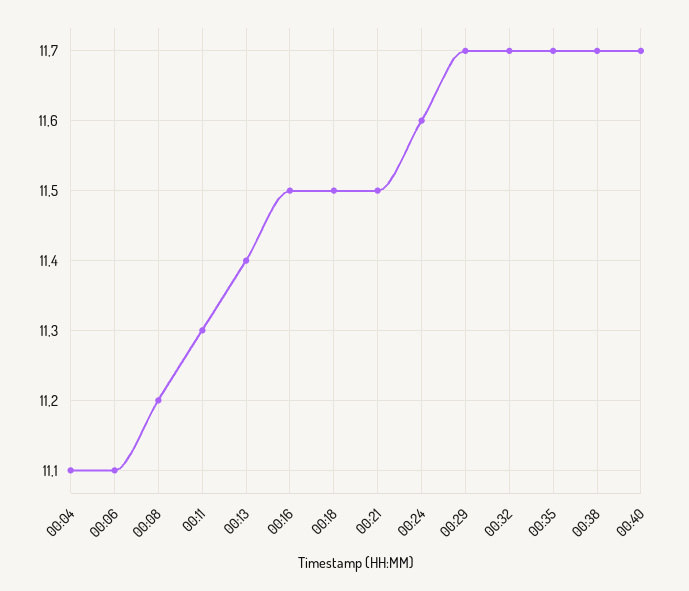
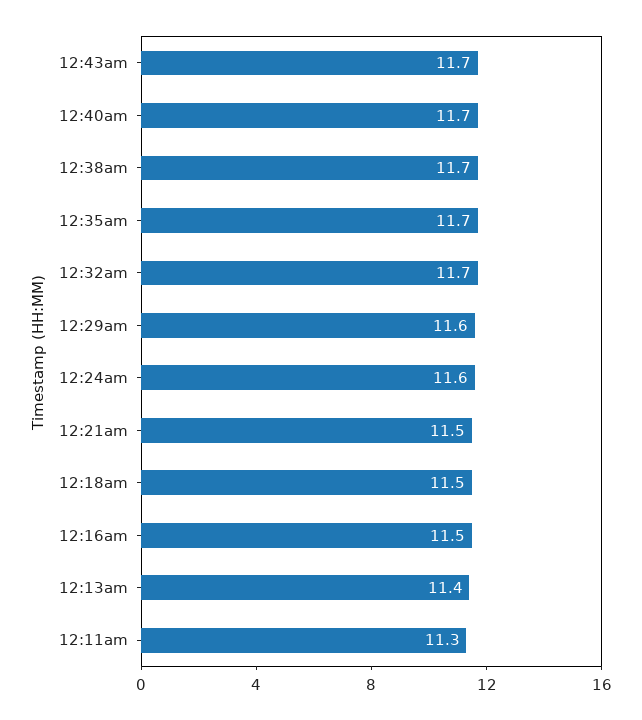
00:04: 11.1 -> none
00:06: 11.1 -> none
00:08: 11.2 -> none
00:29: 11.7 -> 11.6
12:43am: none -> 11.7

